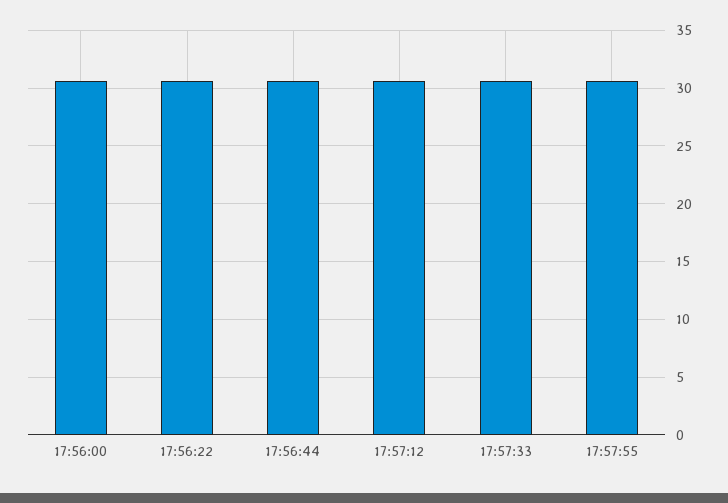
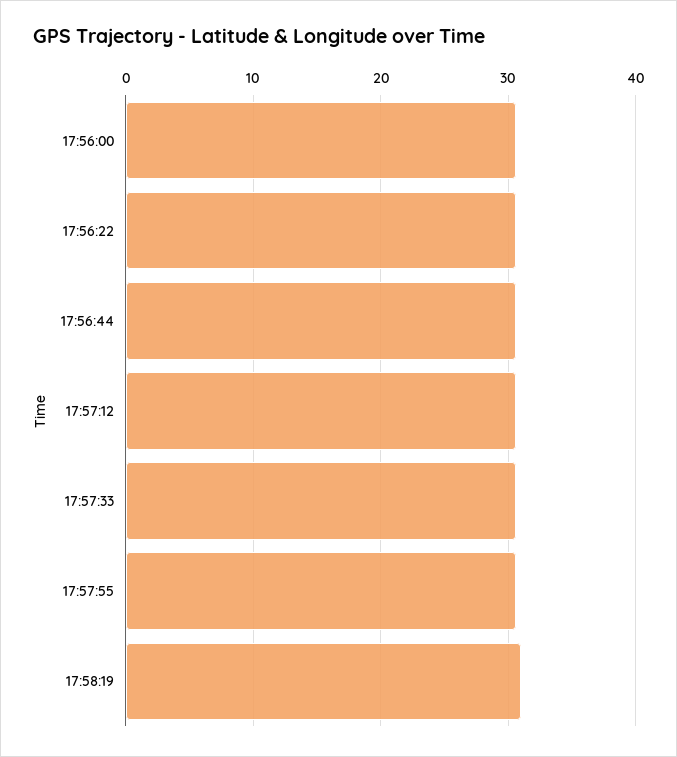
17:58:19: none -> 31

